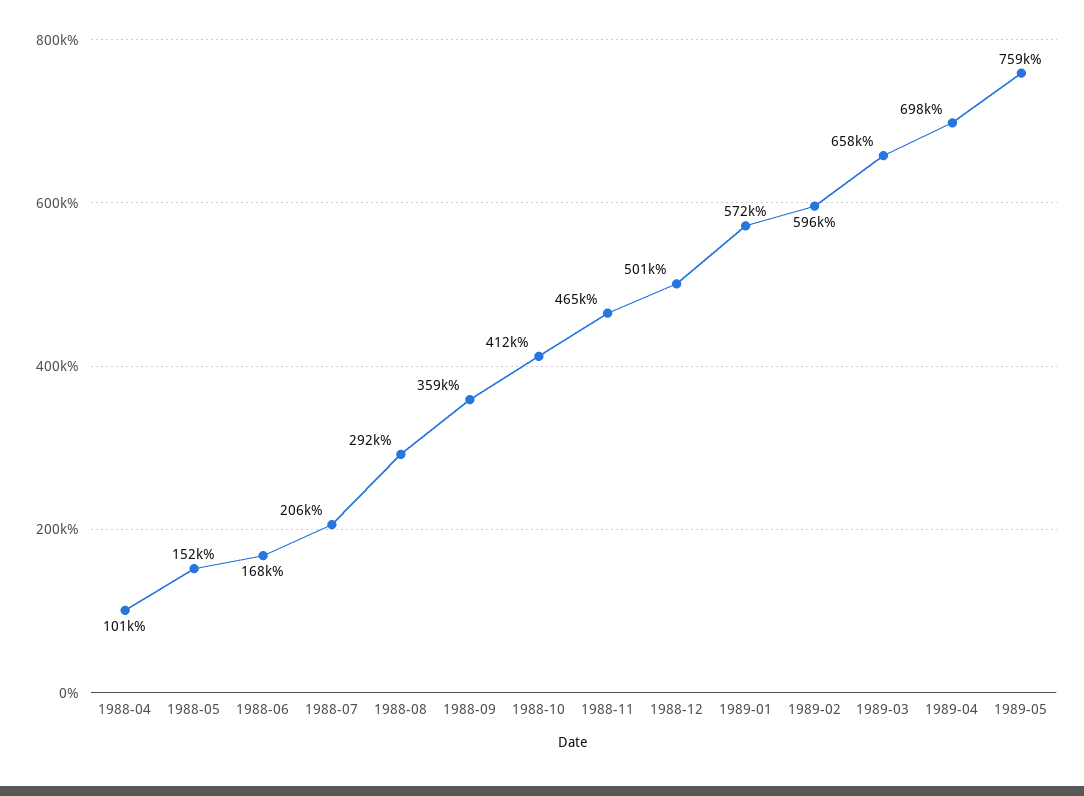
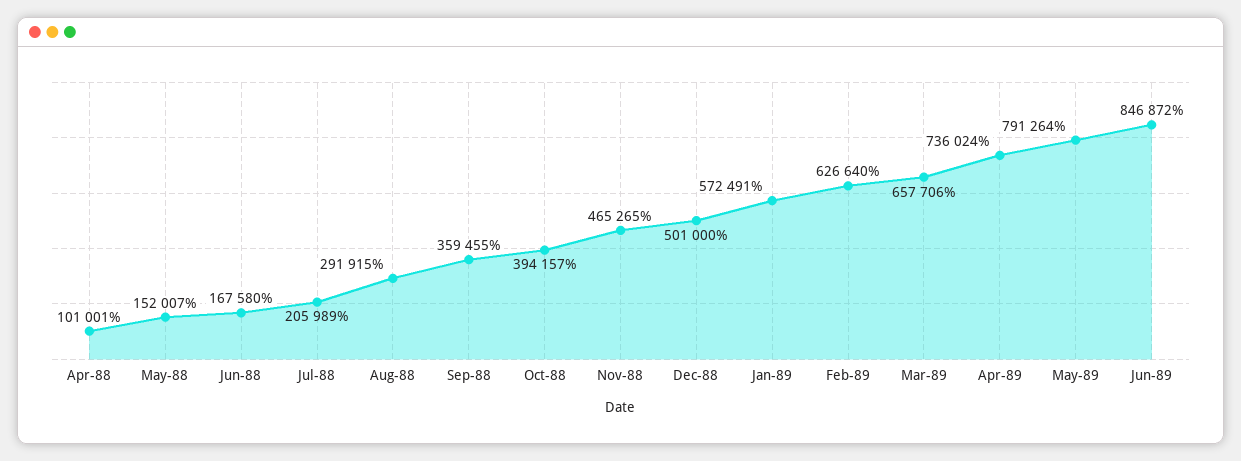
1988-10: 412000 -> 394157
1989-02: 596000 -> 626640
1989-04: 698000 -> 736024
1989-05: 759000 -> 791264
Jun-89: none -> 846872

